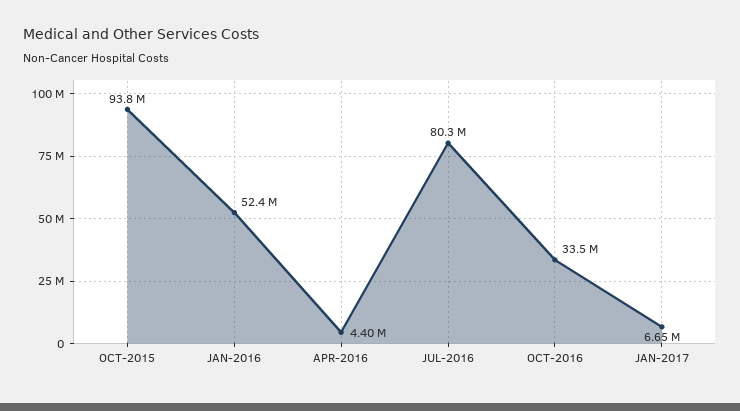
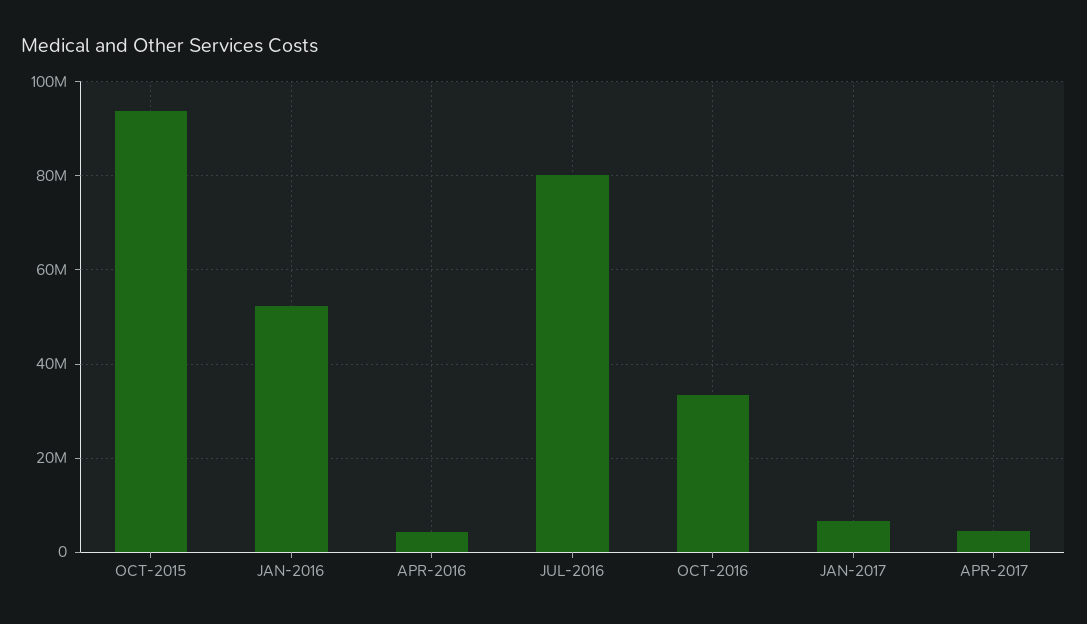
APR-2017: none -> 4000000

